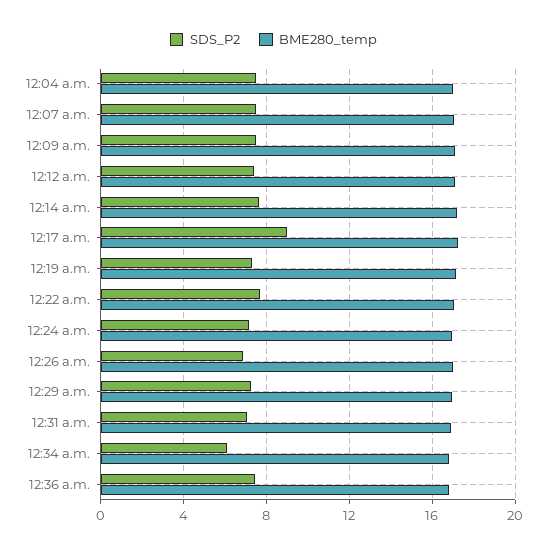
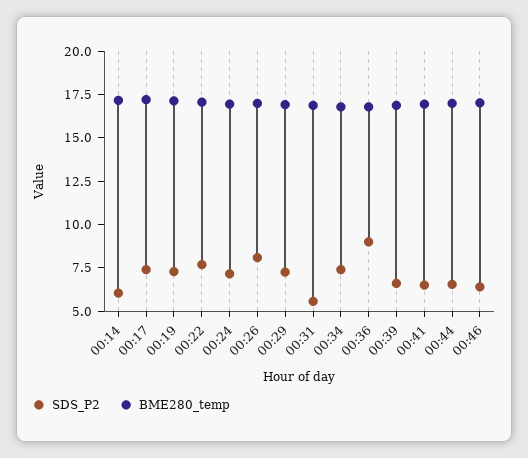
SDS_P2, 12:04 a.m.: 7.5 -> none
BME280_temp, 12:04 a.m.: 17 -> none
SDS_P2, 12:07 a.m.: 7.5 -> none
BME280_temp, 12:07 a.m.: 17 -> none
SDS_P2, 12:09 a.m.: 7.5 -> none
BME280_temp, 12:09 a.m.: 17 -> none
SDS_P2, 12:12 a.m.: 7.5 -> none
BME280_temp, 12:12 a.m.: 17 -> none
SDS_P2, 12:14 a.m.: 7.5 -> 6
SDS_P2, 12:17 a.m.: 9 -> 7.5
SDS_P2, 12:26 a.m.: 7 -> 8
SDS_P2, 12:31 a.m.: 7 -> 5.5
SDS_P2, 12:34 a.m.: 6 -> 7.5
SDS_P2, 12:36 a.m.: 7.5 -> 9
SDS_P2, 00:39: none -> 6.5
BME280_temp, 00:39: none -> 17
SDS_P2, 00:41: none -> 6.5
BME280_temp, 00:41: none -> 17
SDS_P2, 00:44: none -> 6.5
BME280_temp, 00:44: none -> 17
SDS_P2, 00:46: none -> 6.5
BME280_temp, 00:46: none -> 17

